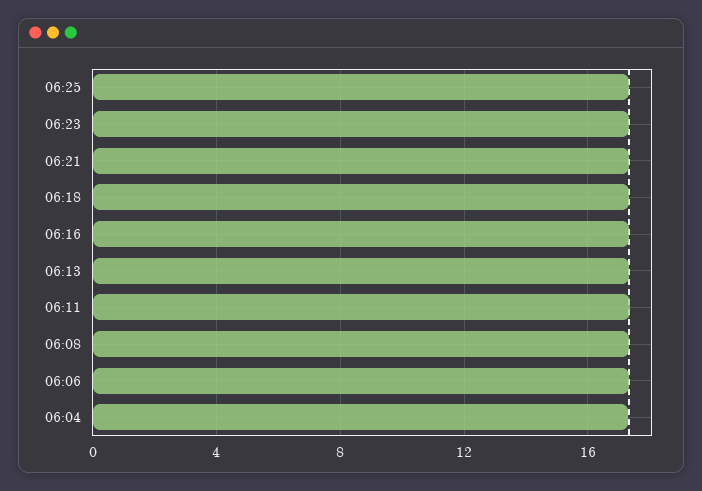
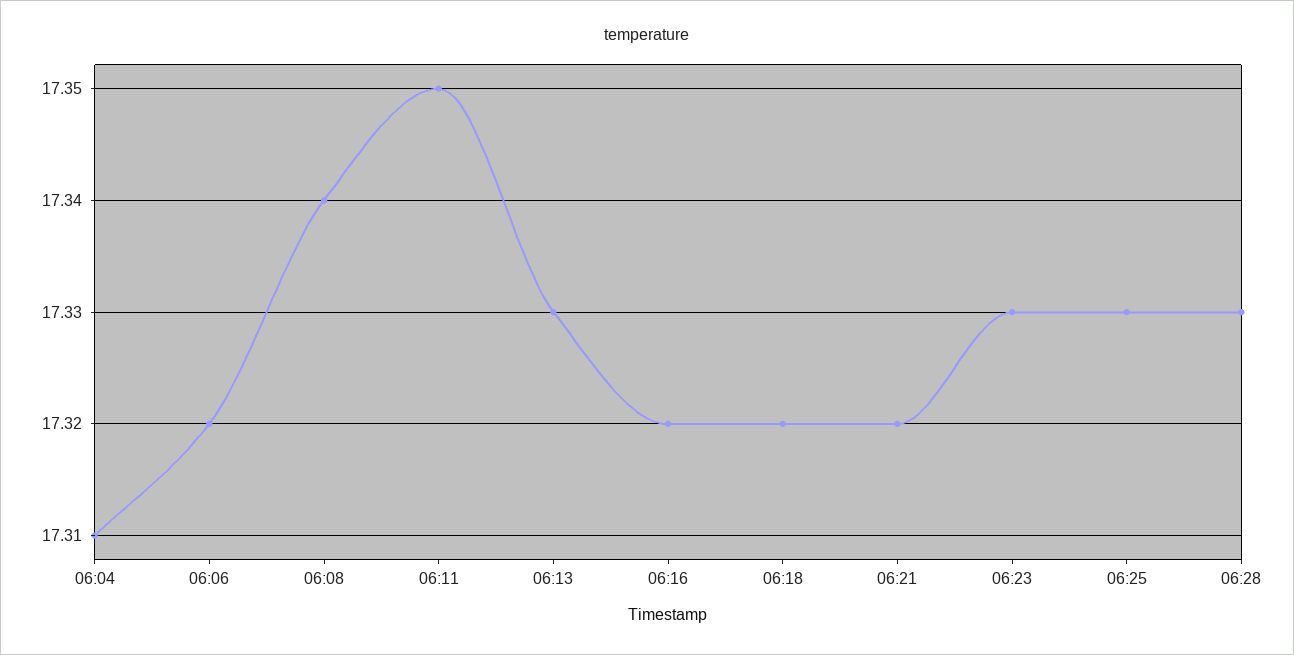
06:28: none -> 17.33

